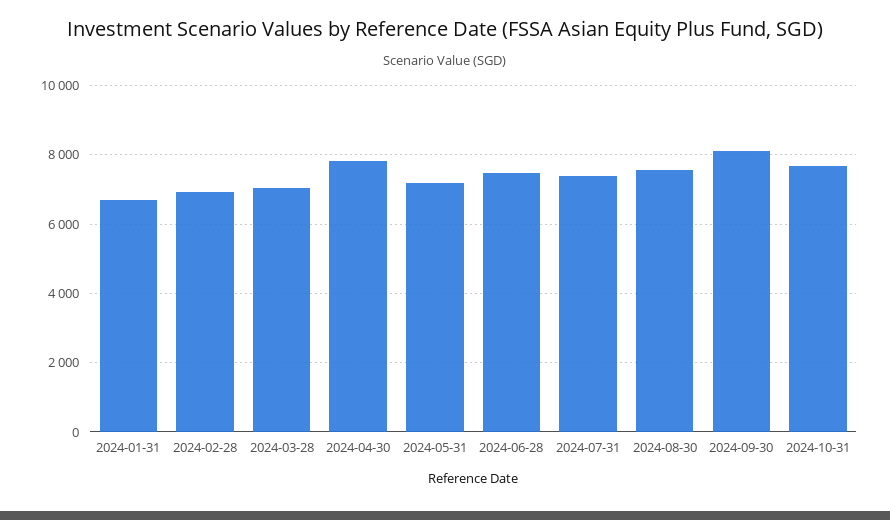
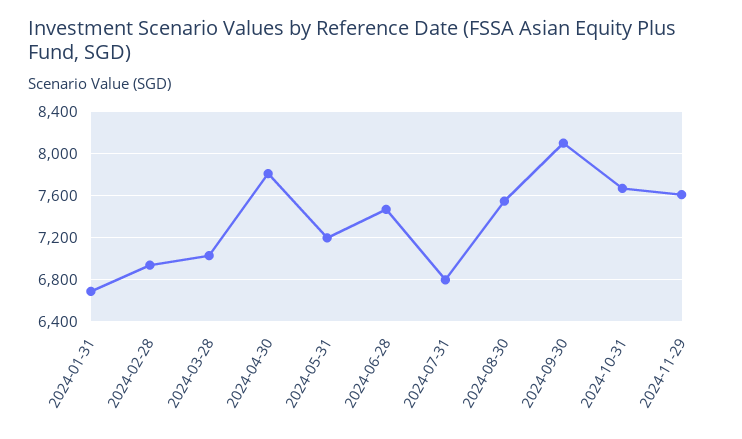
2024-07-31: 7400 -> 6800
2024-11-29: none -> 7600

